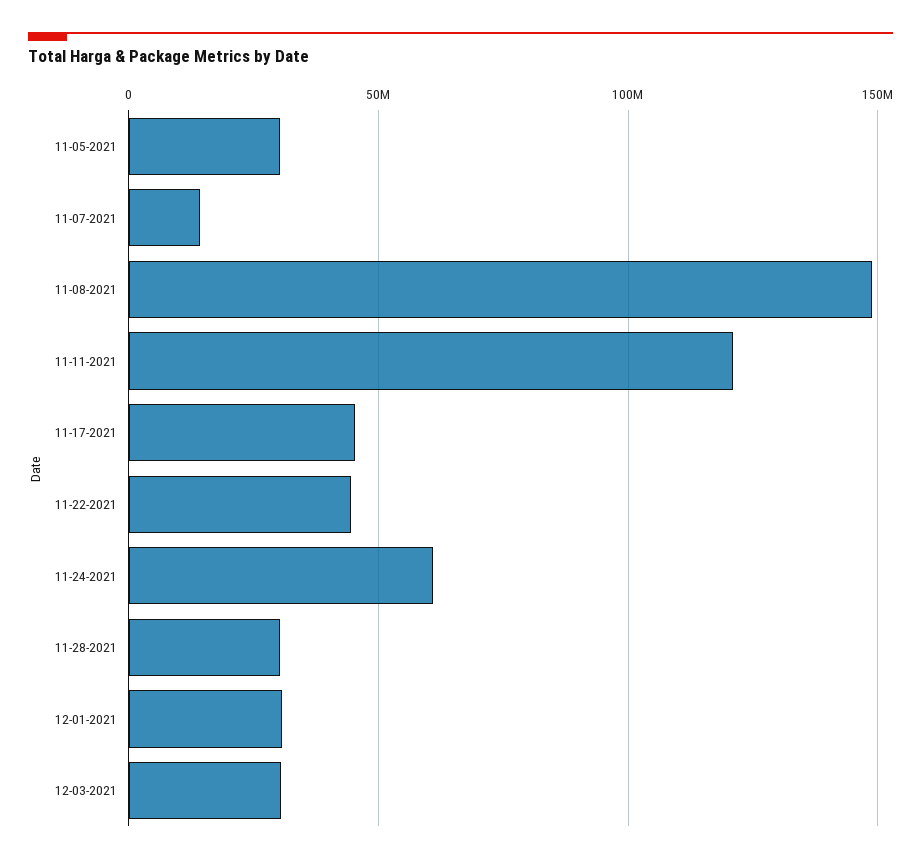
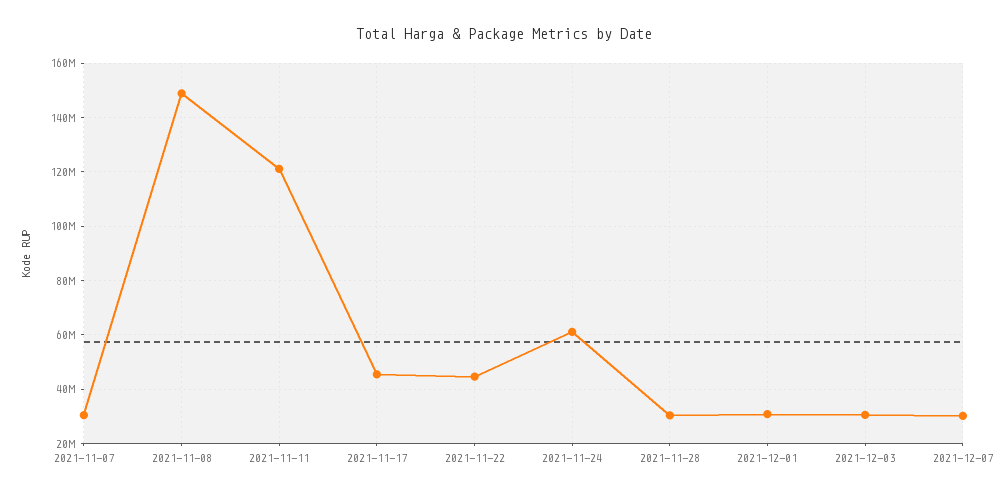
11-05-2021: 30000000 -> none
11-07-2021: 15000000 -> 30000000
2021-12-07: none -> 30000000

